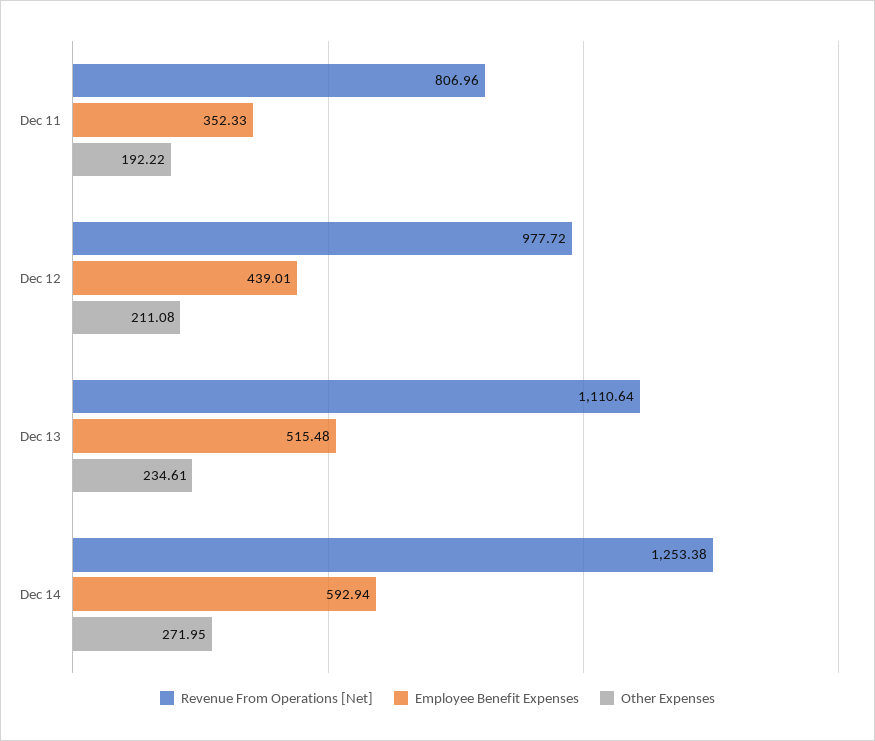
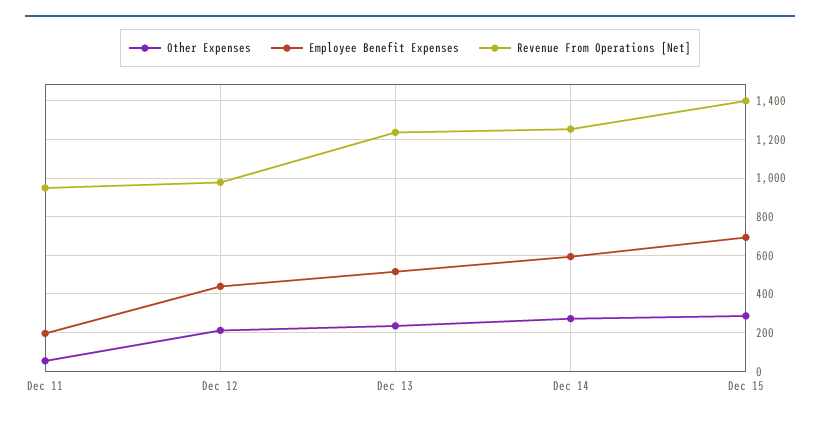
Revenue From Operations [Net], Dec 11: 806.96 -> 950
Employee Benefit Expenses, Dec 11: 352.33 -> 200
Other Expenses, Dec 11: 192.22 -> 50
Revenue From Operations [Net], Dec 13: 1110.64 -> 1250
Other Expenses, Dec 15: none -> 300
Employee Benefit Expenses, Dec 15: none -> 700
Revenue From Operations [Net], Dec 15: none -> 1400

